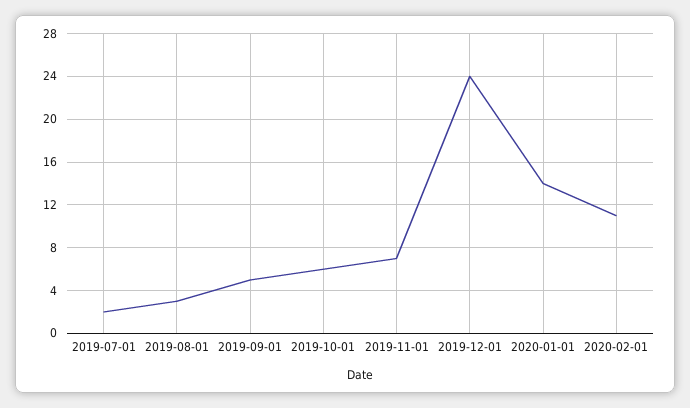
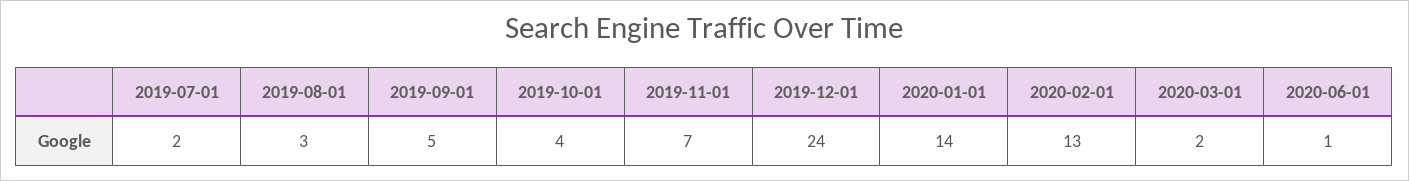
2019-10-01: 6 -> 4
2020-02-01: 11 -> 13
2020-03-01: none -> 2
2020-06-01: none -> 1

